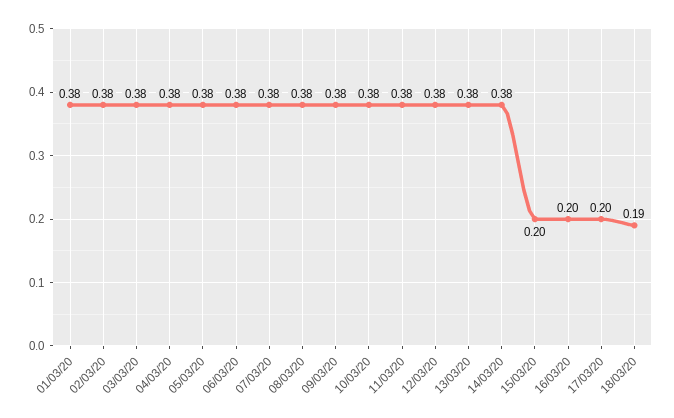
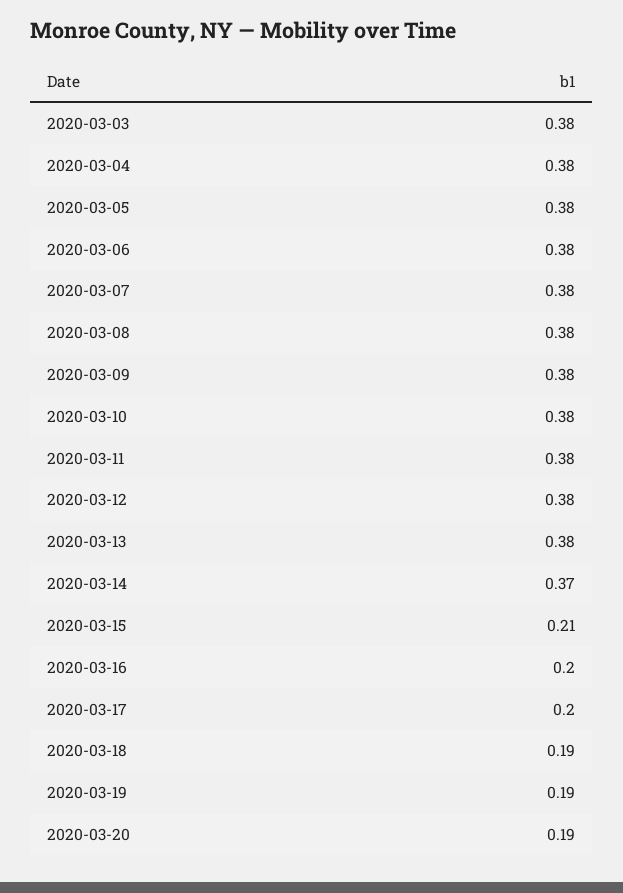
01/03/20: 0.38 -> none
02/03/20: 0.38 -> none
14/03/20: 0.38 -> 0.37
15/03/20: 0.2 -> 0.21
2020-03-19: none -> 0.19
2020-03-20: none -> 0.19

